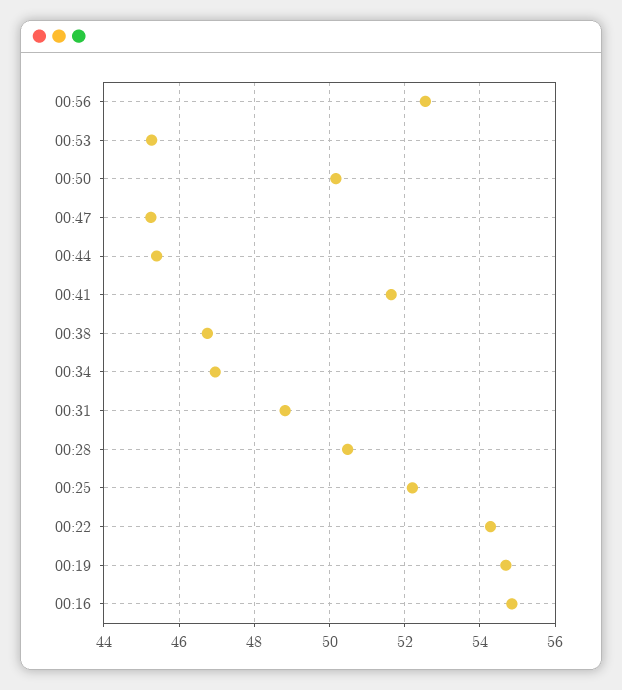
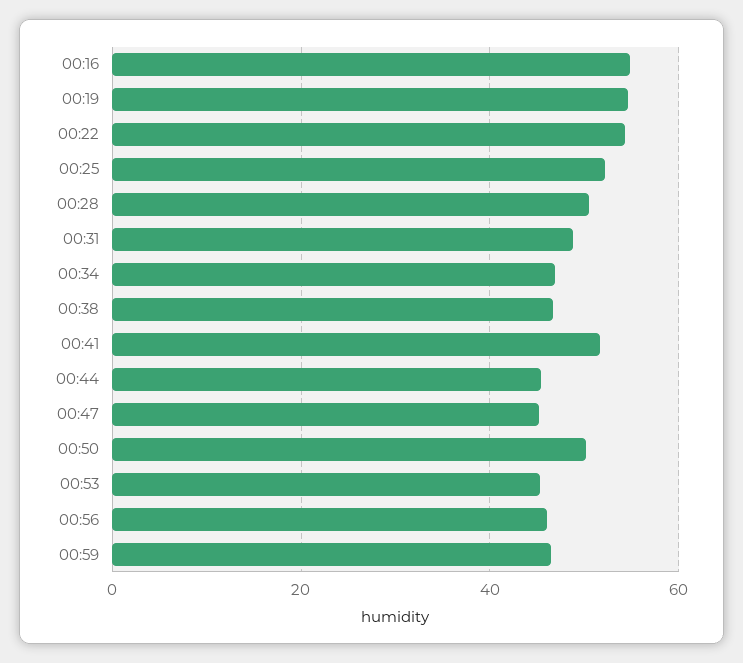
00:56: 52.6 -> 46
00:59: none -> 46

